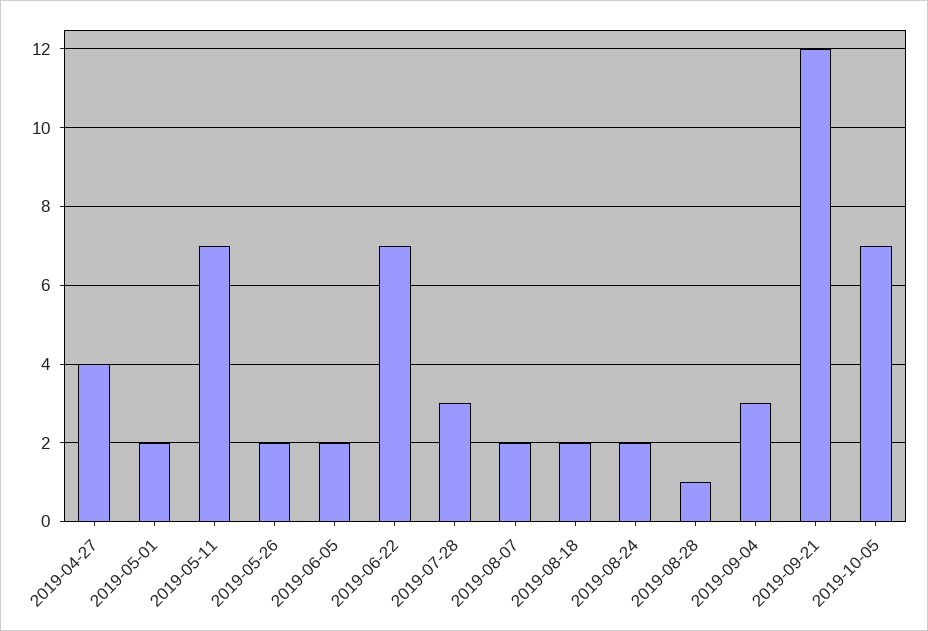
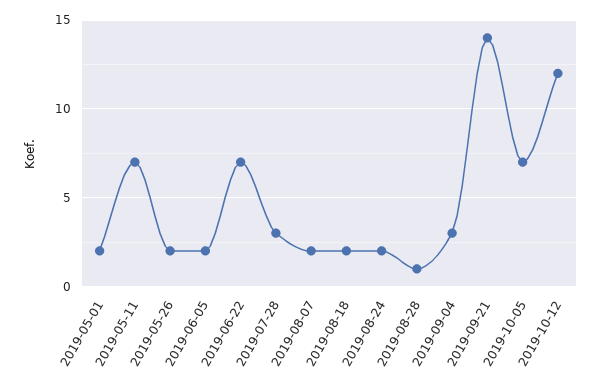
2019-04-27: 4 -> none
2019-09-21: 12 -> 14
2019-10-12: none -> 12

